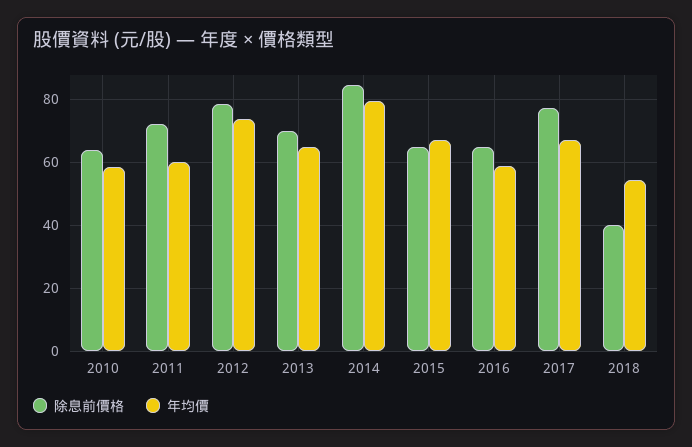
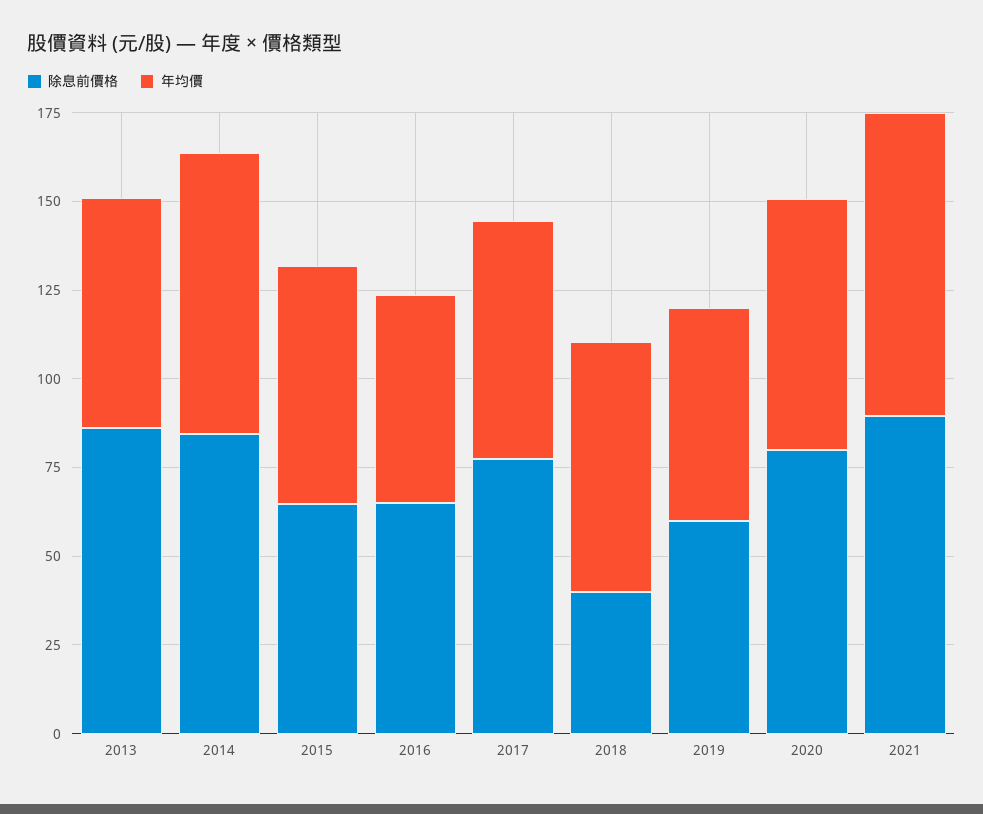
除息前價格, 2010: 64 -> none
年均價, 2010: 58 -> none
除息前價格, 2011: 72 -> none
年均價, 2011: 60 -> none
除息前價格, 2012: 78 -> none
年均價, 2012: 74 -> none
除息前價格, 2013: 70 -> 85
年均價, 2018: 54 -> 70
除息前價格, 2019: none -> 60
年均價, 2019: none -> 60
除息前價格, 2020: none -> 80
年均價, 2020: none -> 70
除息前價格, 2021: none -> 90
年均價, 2021: none -> 85

